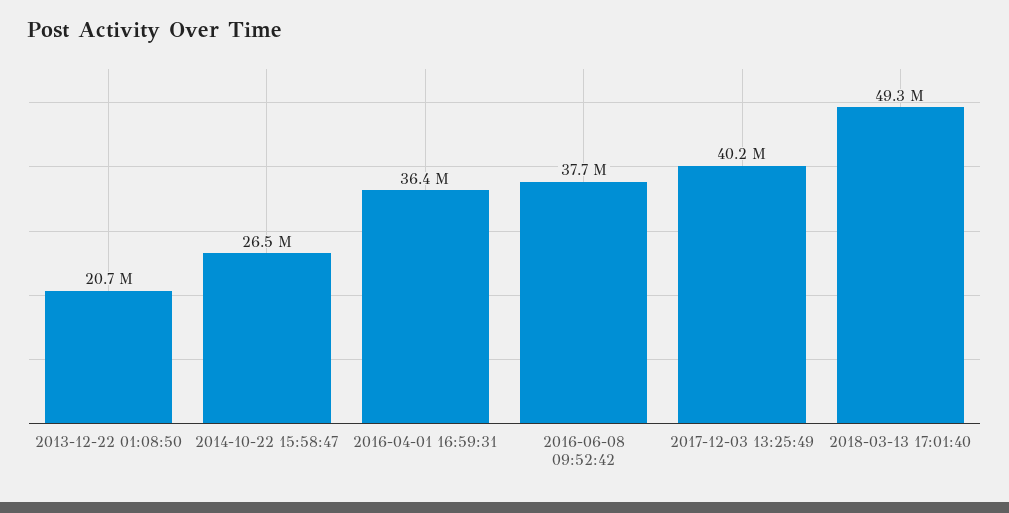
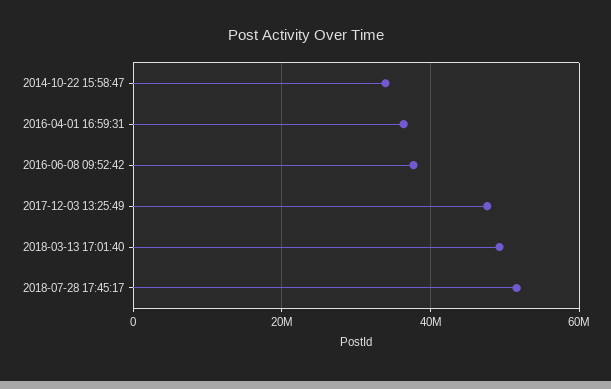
2013-12-22 01:08:50: 20700000 -> none
2014-10-22 15:58:47: 26500000 -> 34000000
2017-12-03 13:25:49: 40200000 -> 48000000
2018-07-28 17:45:17: none -> 52000000

